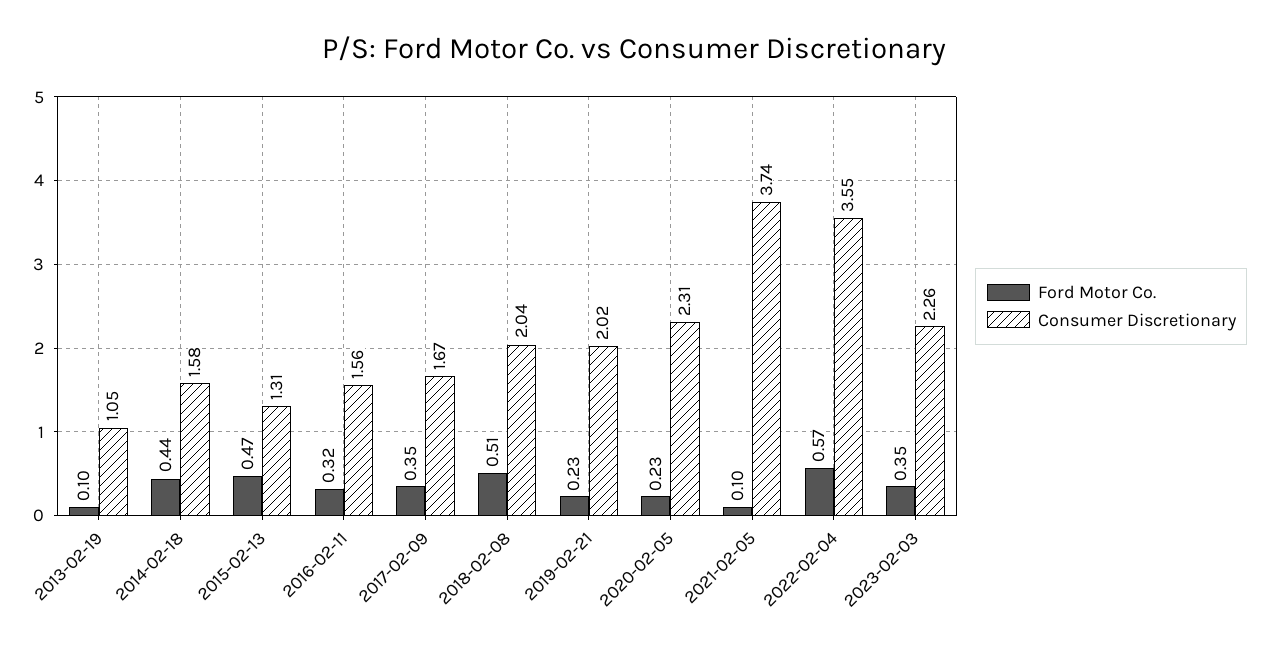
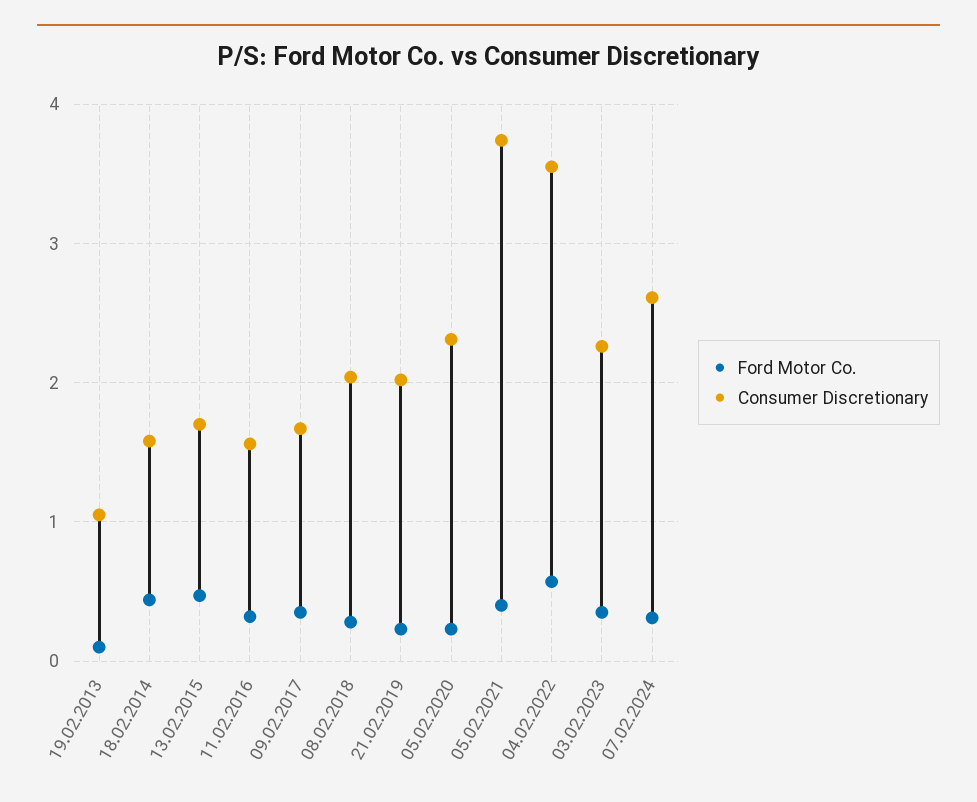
Consumer Discretionary, 2015-02-13: 1.31 -> 1.7
Ford Motor Co., 2018-02-08: 0.51 -> 0.3
Ford Motor Co., 2021-02-05: 0.1 -> 0.4
Ford Motor Co., 07.02.2024: none -> 0.3
Consumer Discretionary, 07.02.2024: none -> 2.6

